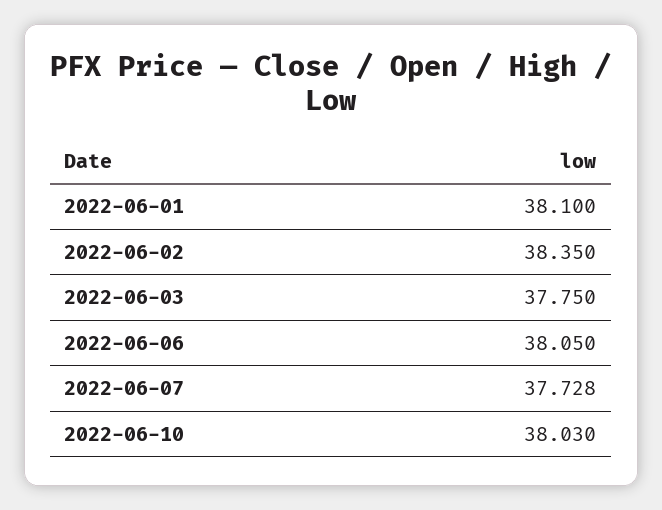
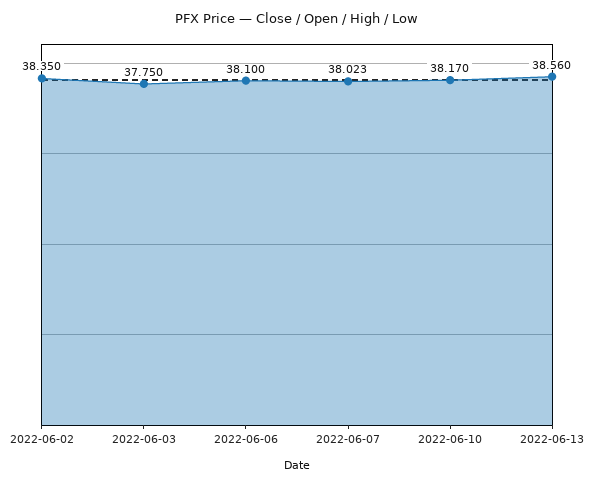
2022-06-01: 38.1 -> none
2022-06-06: 38.05 -> 38.1
2022-06-07: 37.728 -> 38.023
2022-06-10: 38.03 -> 38.17
2022-06-13: none -> 38.56

